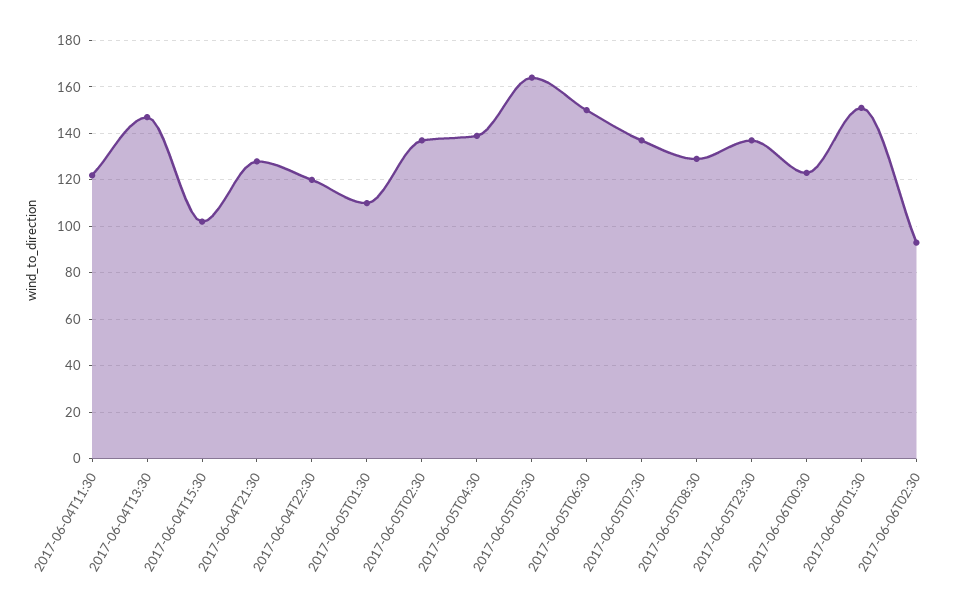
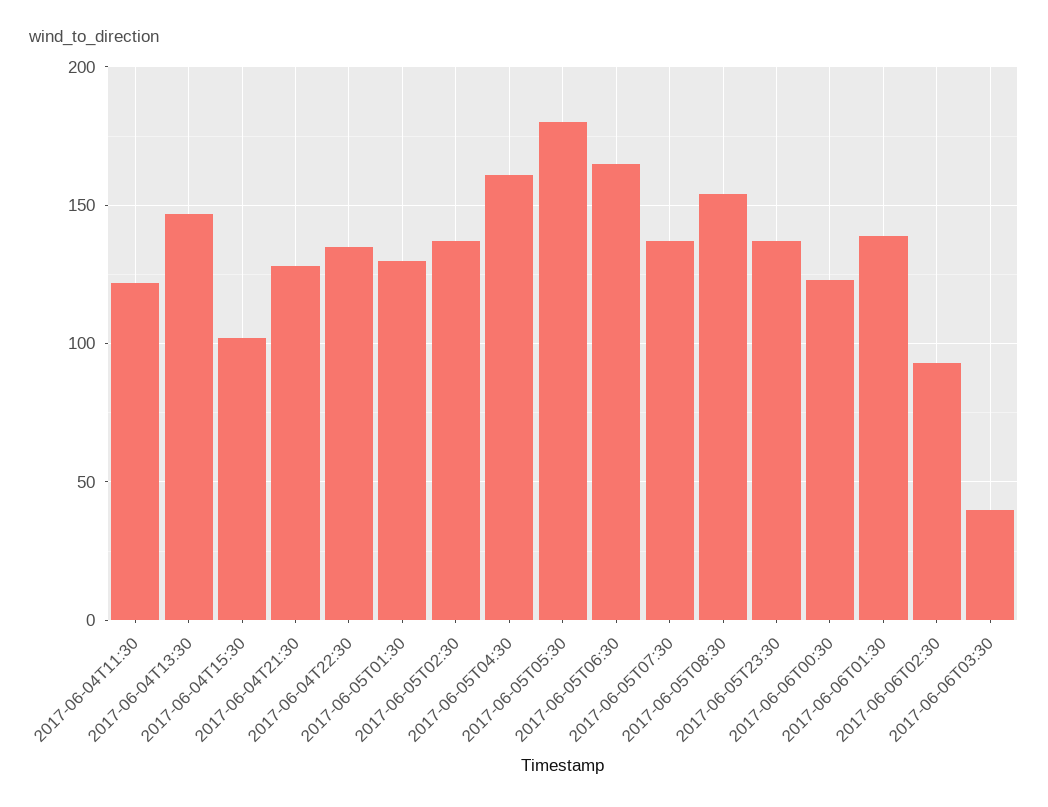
2017-06-04T22:30: 120 -> 135
2017-06-05T01:30: 110 -> 130
2017-06-05T04:30: 140 -> 160
2017-06-05T05:30: 165 -> 180
2017-06-05T06:30: 150 -> 165
2017-06-05T08:30: 130 -> 155
2017-06-06T01:30: 150 -> 140
2017-06-06T03:30: none -> 40

